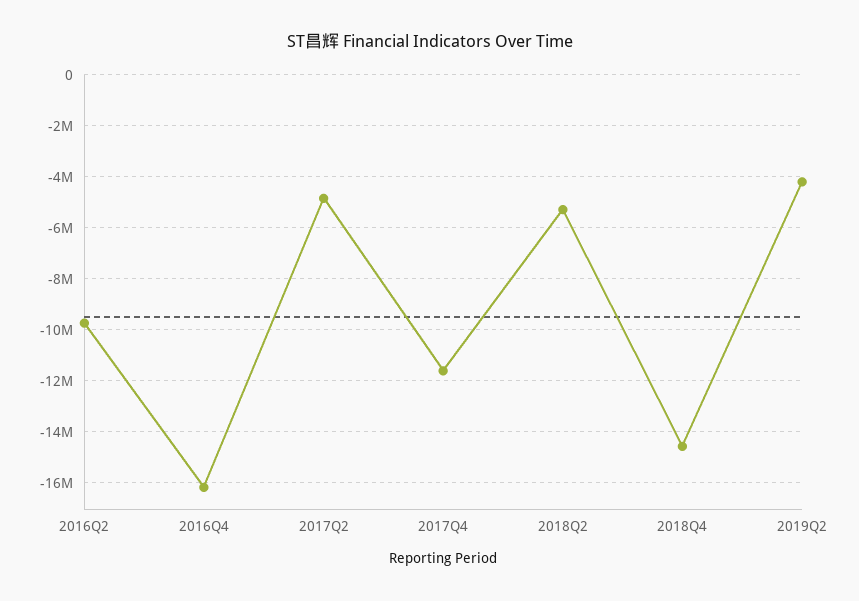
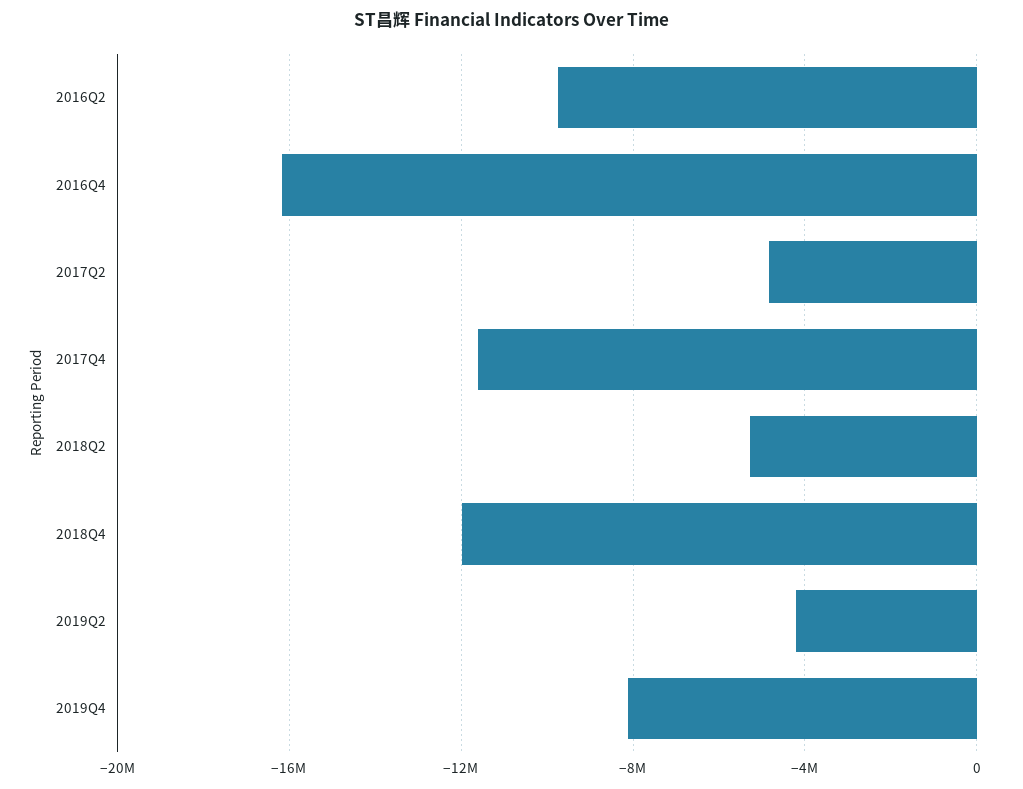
2018Q4: -14500000 -> -12000000
2019Q4: none -> -8000000

